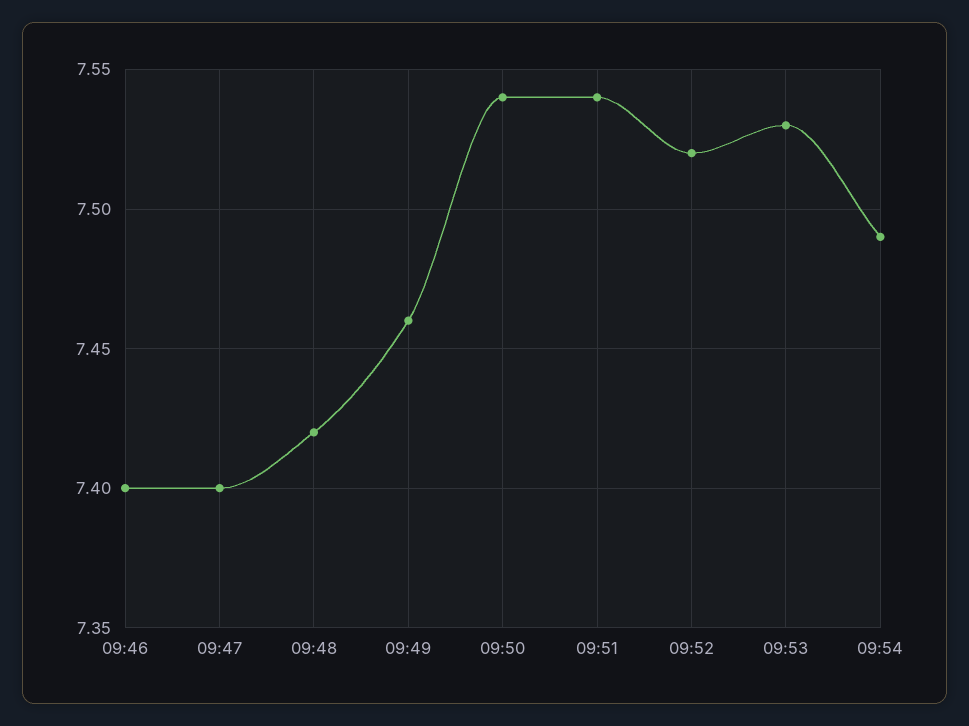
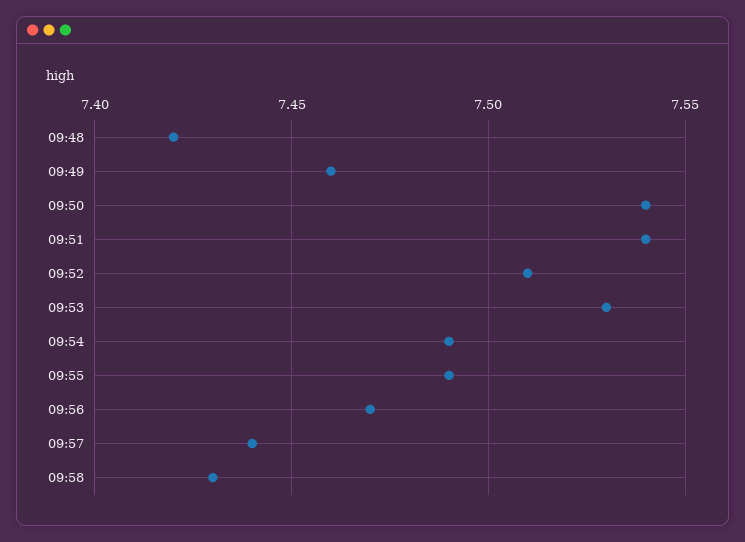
09:46: 7.4 -> none
09:47: 7.4 -> none
09:52: 7.52 -> 7.51
09:55: none -> 7.49
09:56: none -> 7.47
09:57: none -> 7.44
09:58: none -> 7.43

